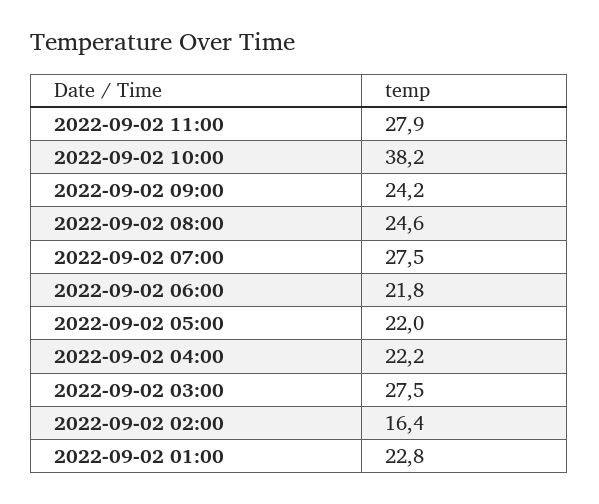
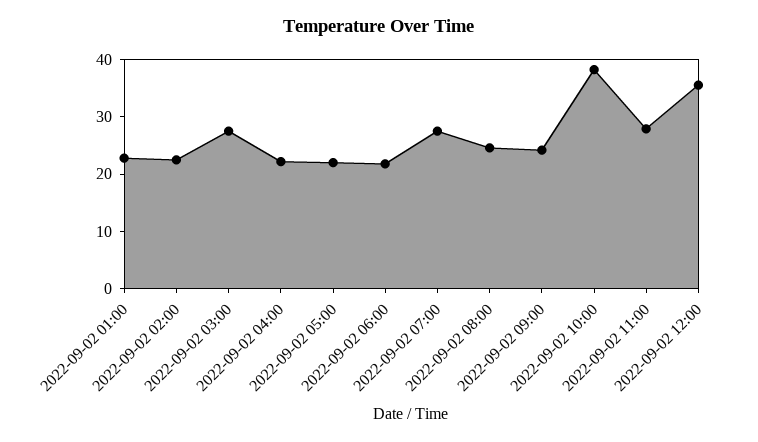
2022-09-02 02:00: 16.4 -> 22
2022-09-02 12:00: none -> 36

